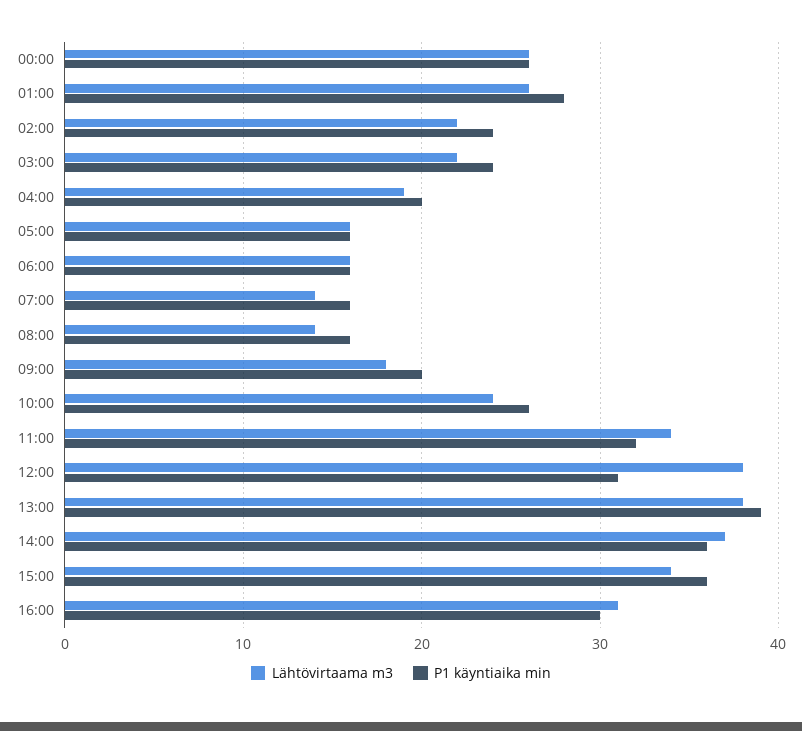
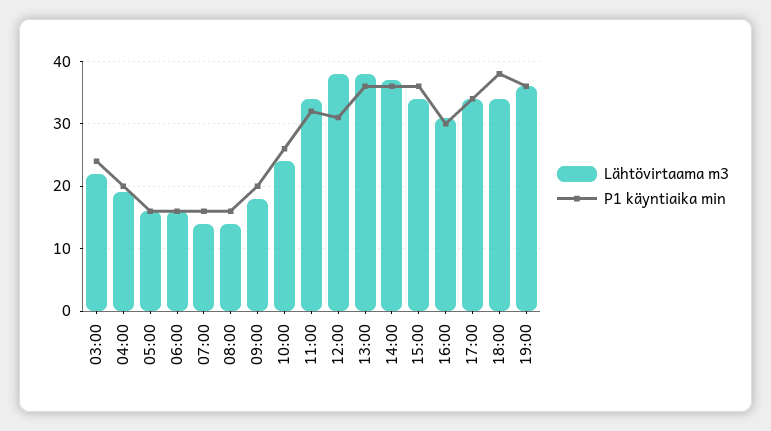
Lähtövirtaama m3, 00:00: 26 -> none
P1 käyntiaika min, 00:00: 26 -> none
Lähtövirtaama m3, 01:00: 26 -> none
P1 käyntiaika min, 01:00: 28 -> none
Lähtövirtaama m3, 02:00: 22 -> none
P1 käyntiaika min, 02:00: 24 -> none
P1 käyntiaika min, 13:00: 39 -> 36
Lähtövirtaama m3, 17:00: none -> 34
P1 käyntiaika min, 17:00: none -> 34
Lähtövirtaama m3, 18:00: none -> 34
P1 käyntiaika min, 18:00: none -> 38
Lähtövirtaama m3, 19:00: none -> 36
P1 käyntiaika min, 19:00: none -> 36

